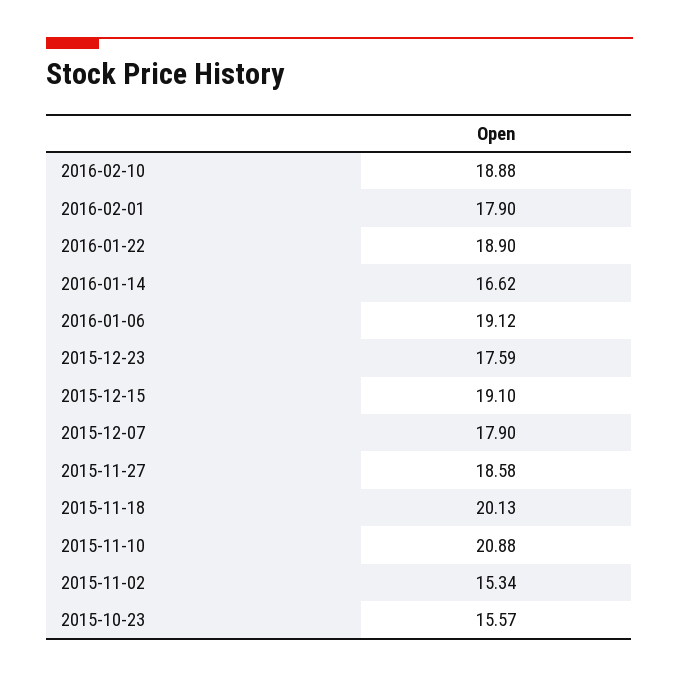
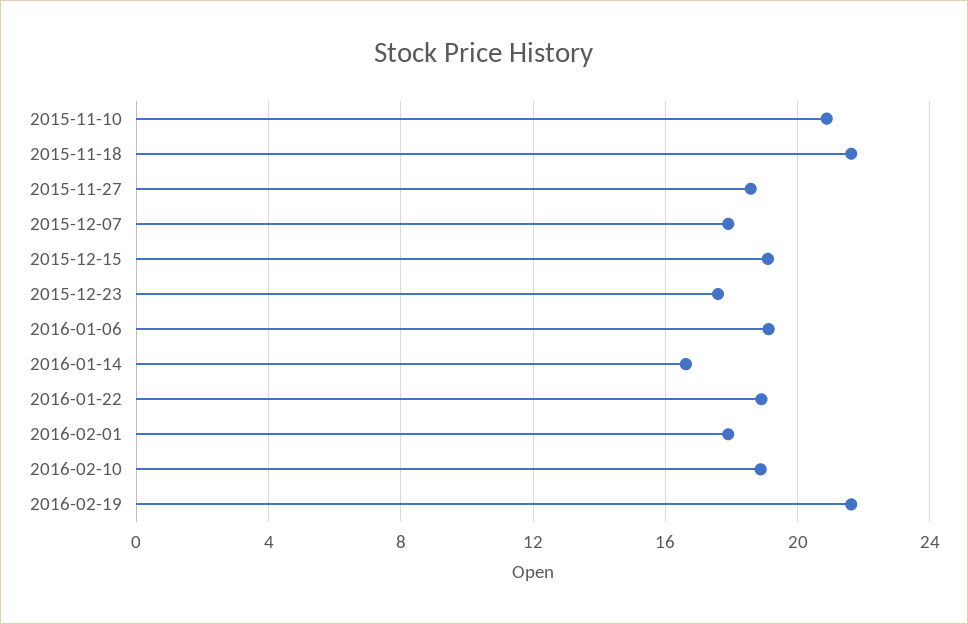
2015-11-18: 20.13 -> 21.5
2015-11-02: 15.34 -> none
2015-10-23: 15.57 -> none
2016-02-19: none -> 21.5

